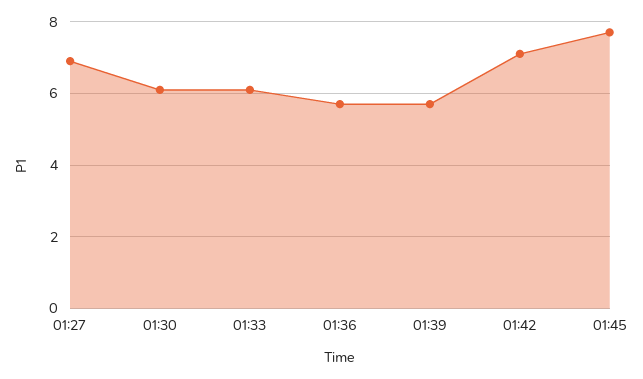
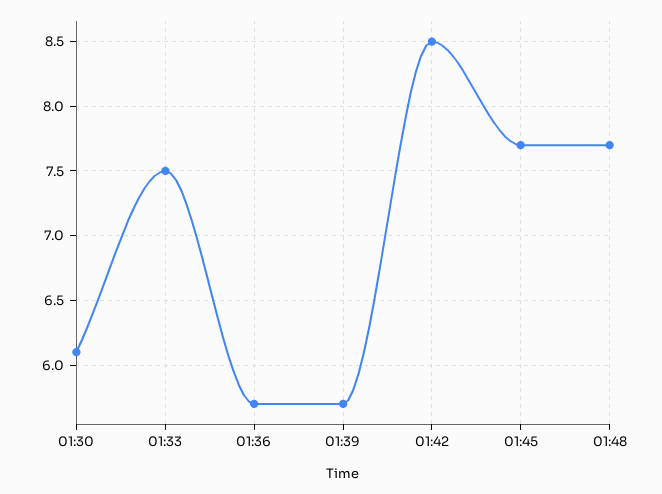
01:27: 7 -> none
01:33: 6 -> 7.5
01:42: 7 -> 8.5
01:48: none -> 7.7

